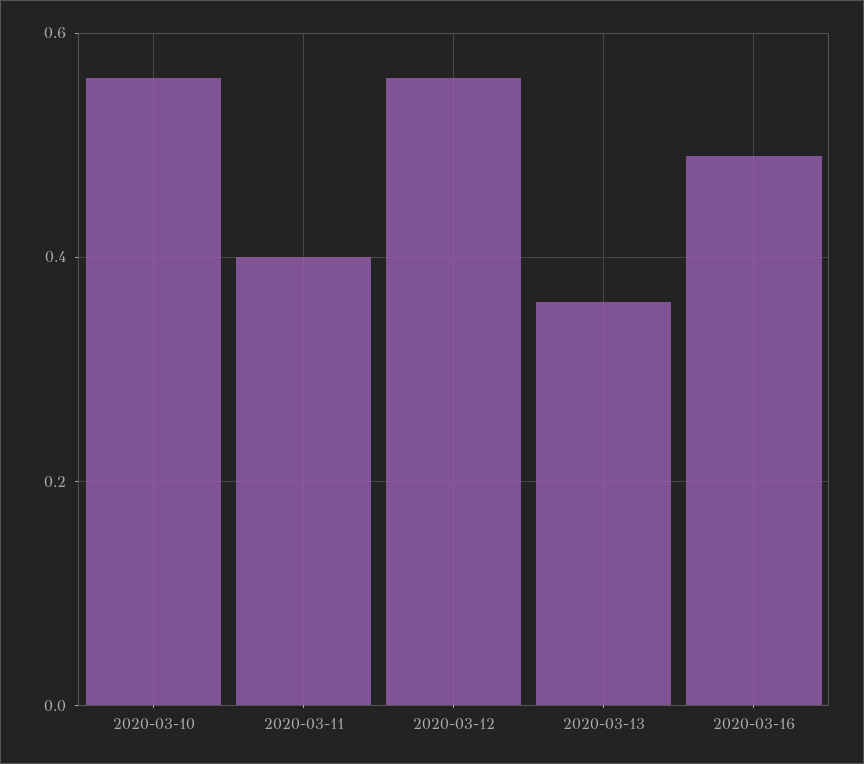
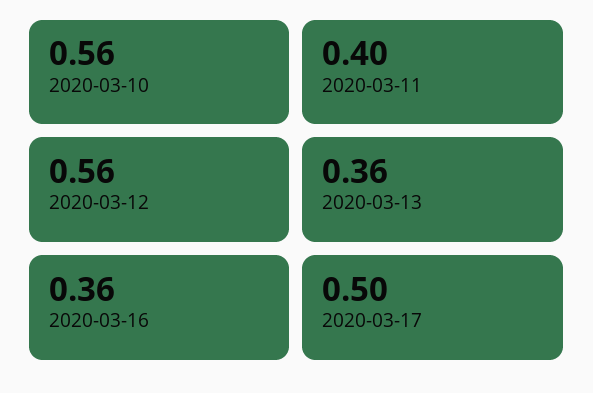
2020-03-16: 0.5 -> 0.36
2020-03-17: none -> 0.5

